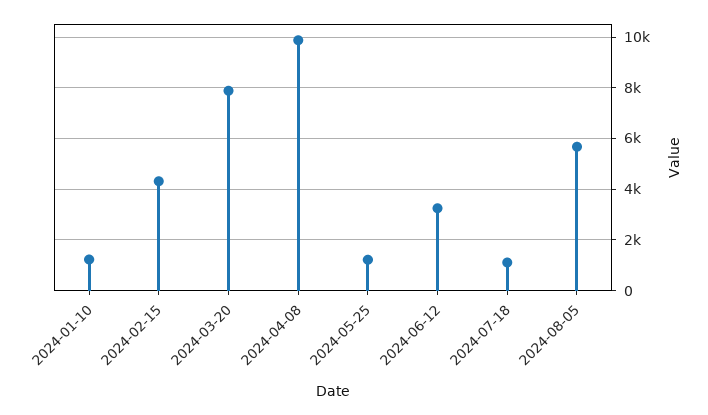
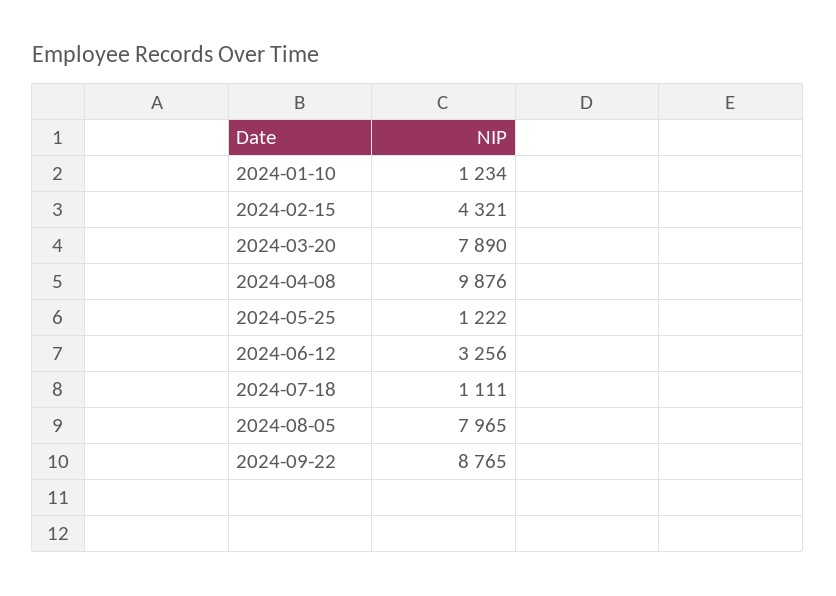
2024-08-05: 5750 -> 7965
2024-09-22: none -> 8765

